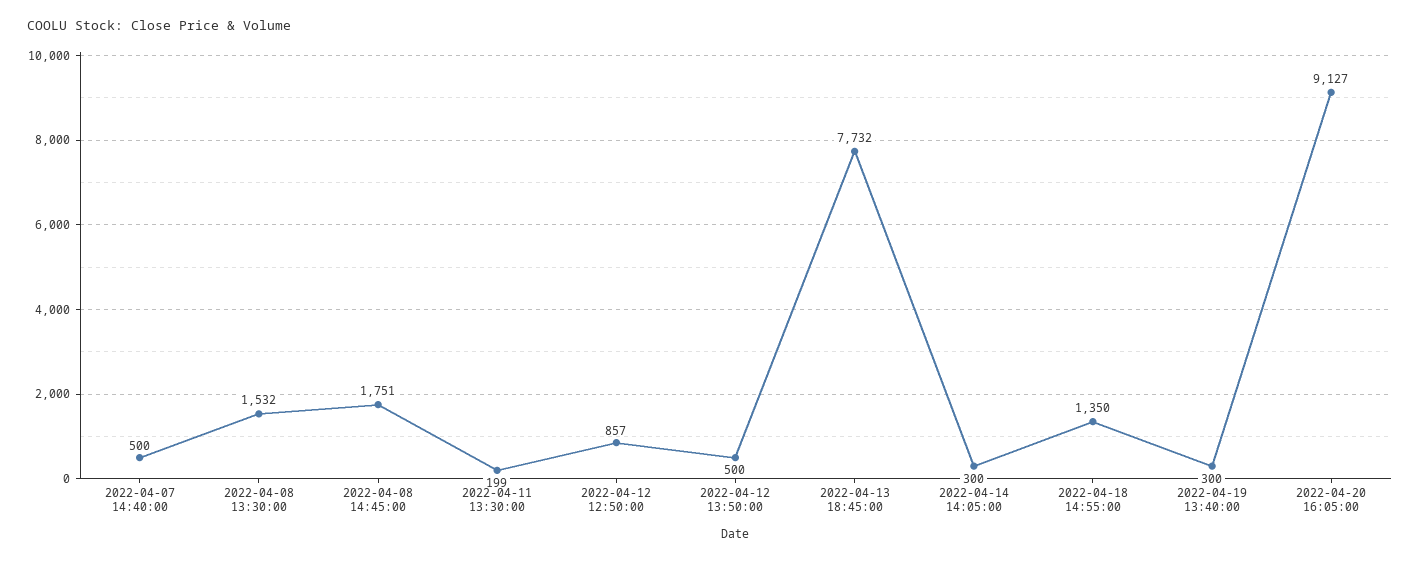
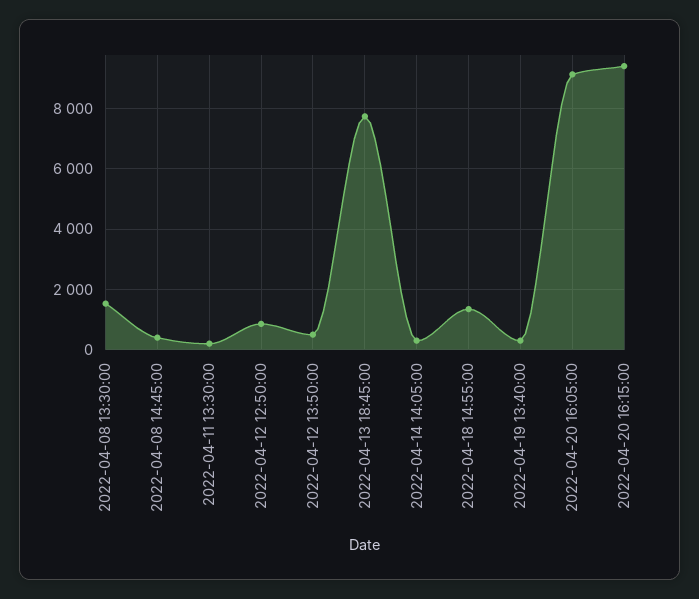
2022-04-07 14:40:00: 500 -> none
2022-04-08 14:45:00: 1751 -> 400
2022-04-20 16:15:00: none -> 9400

